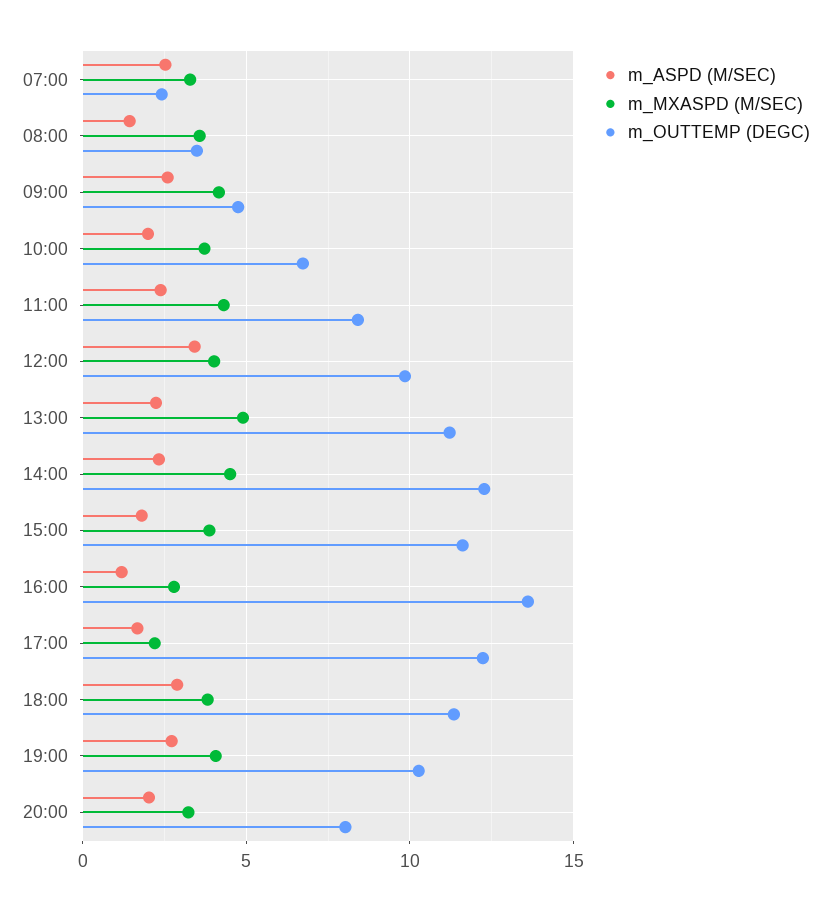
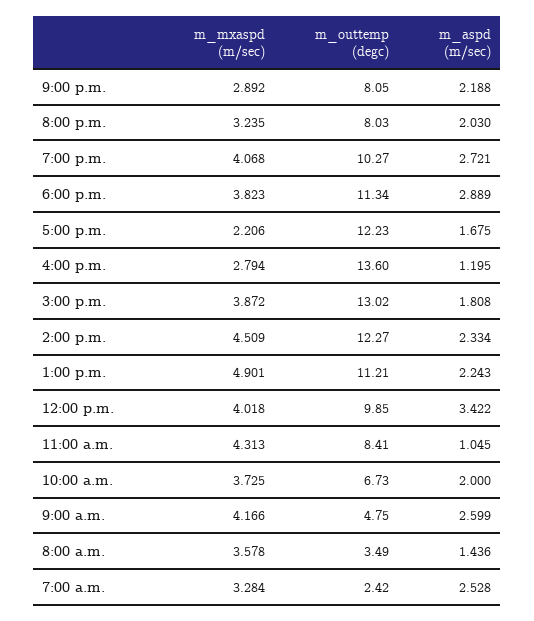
m_ASPD (M/SEC), 11:00: 2.5 -> 1.045
m_OUTTEMP (DEGC), 15:00: 11.5 -> 13.02
m_MXASPD (M/SEC), 9:00 p.m.: none -> 2.892
m_OUTTEMP (DEGC), 9:00 p.m.: none -> 8.05
m_ASPD (M/SEC), 9:00 p.m.: none -> 2.188

